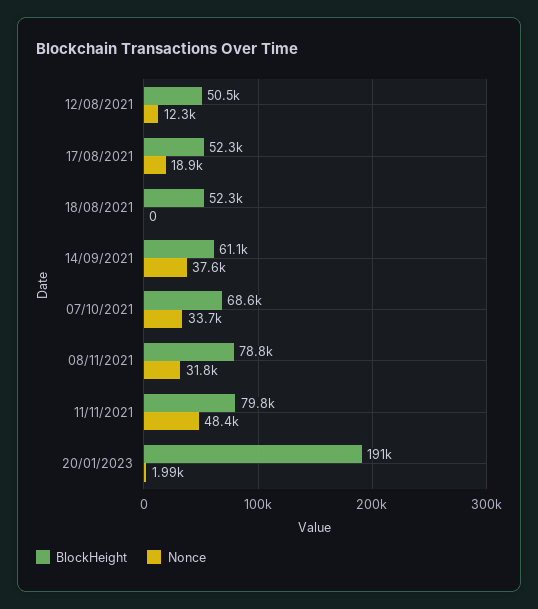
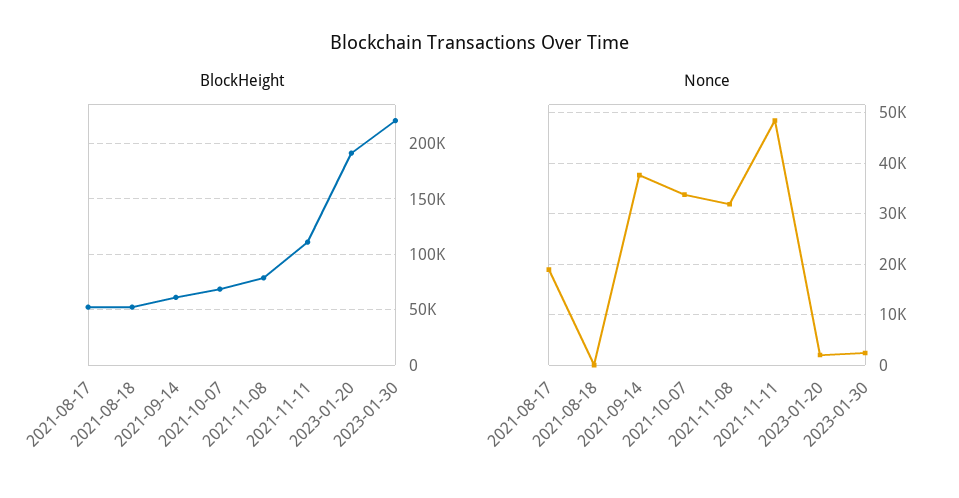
BlockHeight, 12/08/2021: 50500 -> none
Nonce, 12/08/2021: 12300 -> none
BlockHeight, 11/11/2021: 79800 -> 110000
BlockHeight, 2023-01-30: none -> 220000
Nonce, 2023-01-30: none -> 2000

